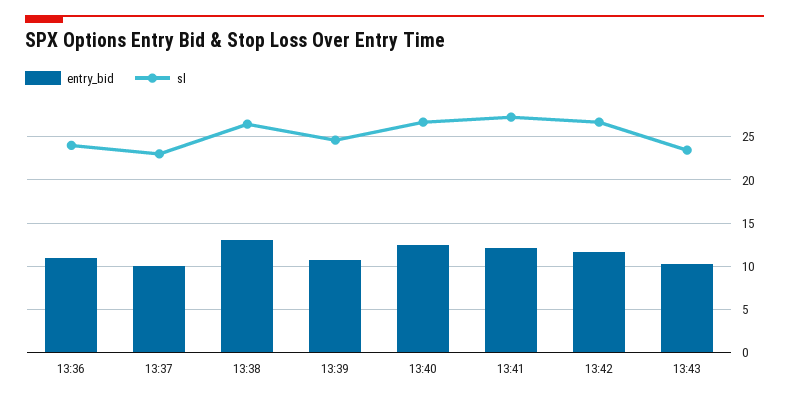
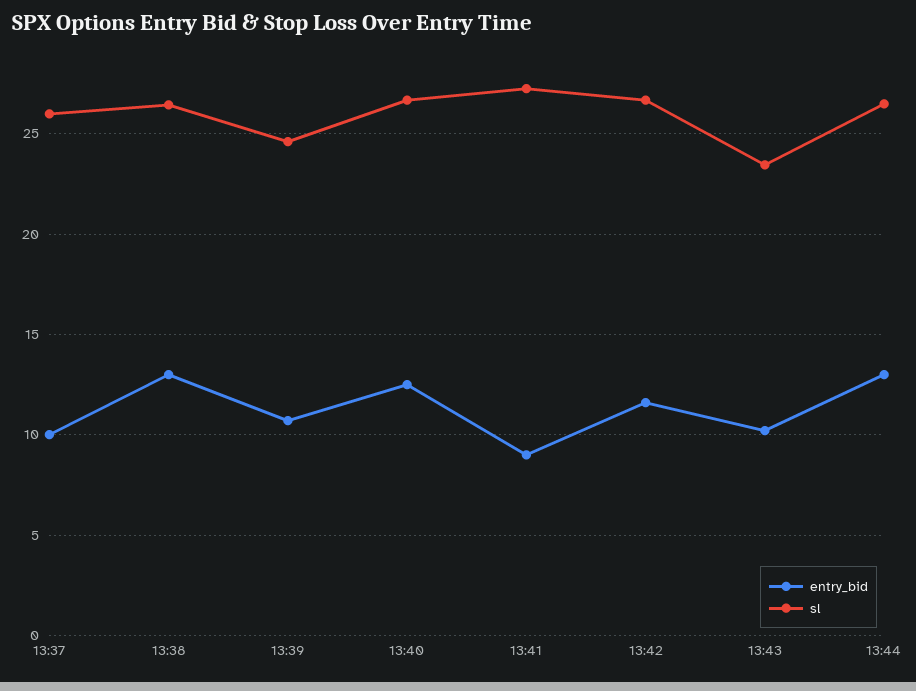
entry_bid, 13:36: 11 -> none
sl, 13:36: 24 -> none
sl, 13:37: 23 -> 26
entry_bid, 13:41: 12 -> 9
entry_bid, 13:44: none -> 13
sl, 13:44: none -> 26.5

